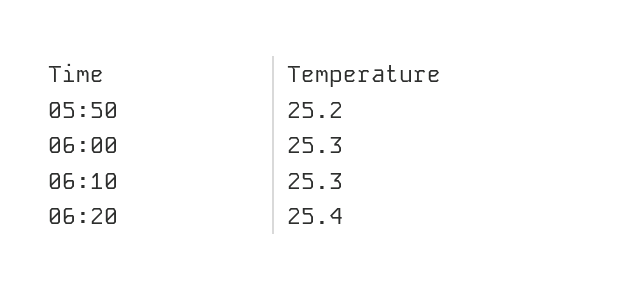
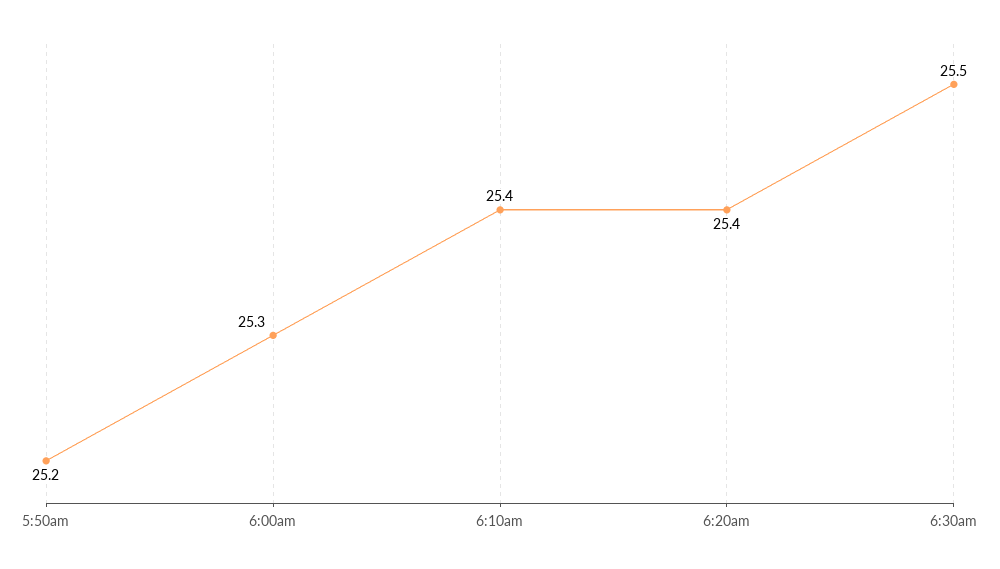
06:10: 25.3 -> 25.4
6:30am: none -> 25.5

